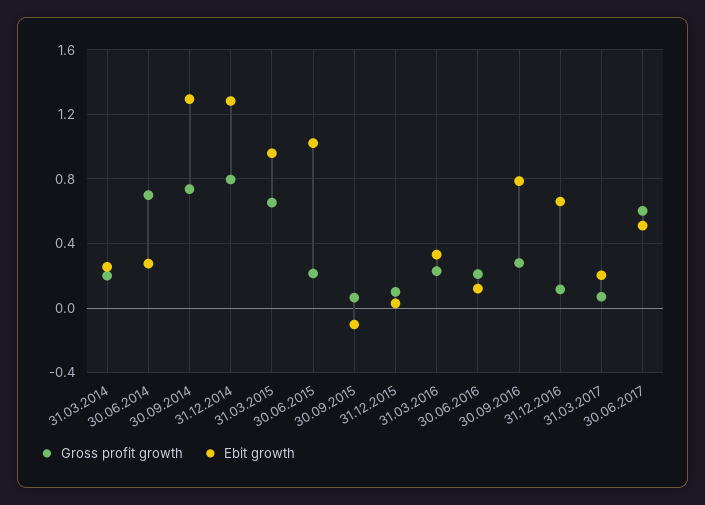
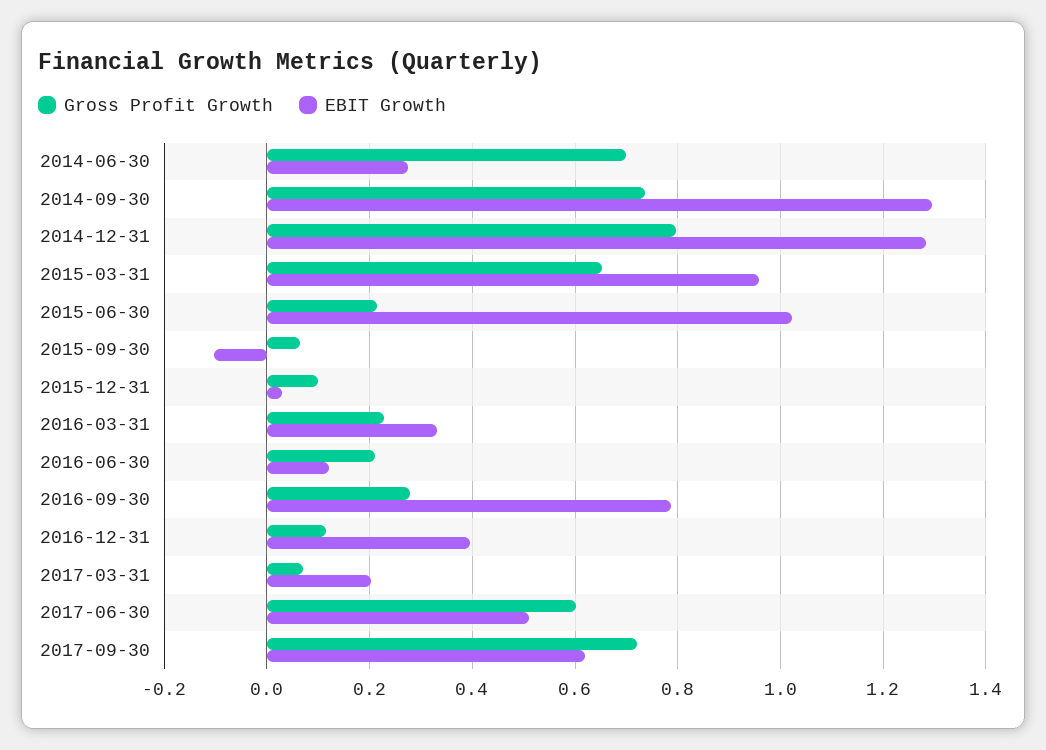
Gross profit growth, 31.03.2014: 0.2 -> none
Ebit growth, 31.03.2014: 0.25 -> none
Ebit growth, 31.12.2016: 0.65 -> 0.4
Gross profit growth, 2017-09-30: none -> 0.72
Ebit growth, 2017-09-30: none -> 0.62

